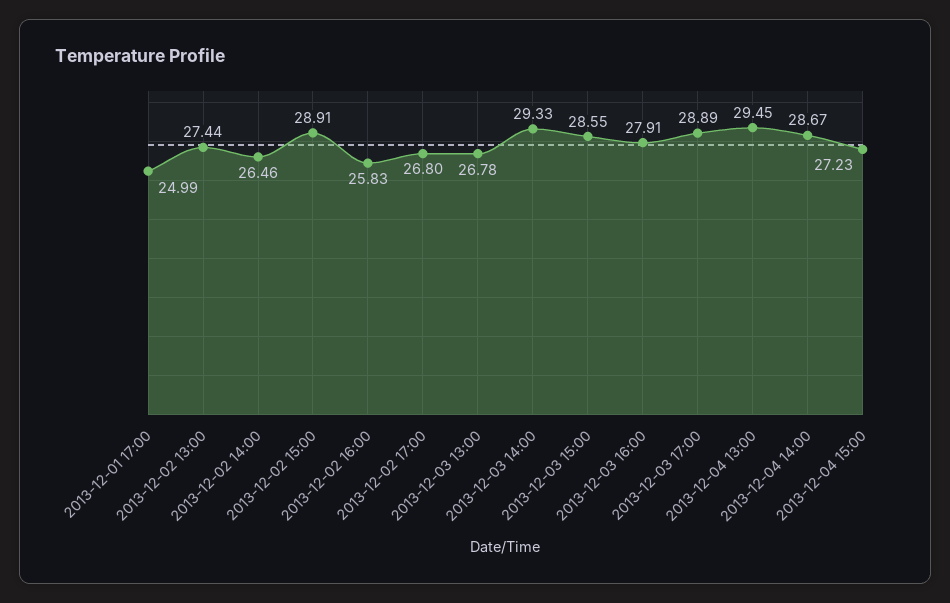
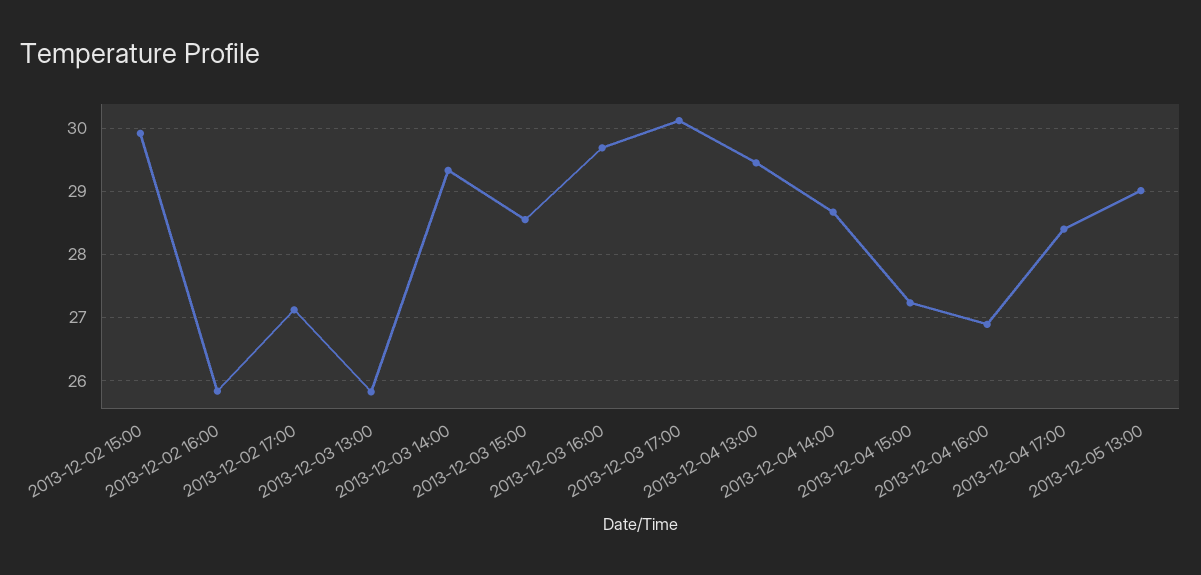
2013-12-01 17:00: 24.99 -> none
2013-12-02 13:00: 27.44 -> none
2013-12-02 14:00: 26.46 -> none
2013-12-02 15:00: 28.91 -> 29.9
2013-12-02 17:00: 26.8 -> 27.1
2013-12-03 13:00: 26.78 -> 25.8
2013-12-03 16:00: 27.91 -> 29.7
2013-12-03 17:00: 28.89 -> 30.1
2013-12-04 16:00: none -> 26.9
2013-12-04 17:00: none -> 28.4
2013-12-05 13:00: none -> 29

